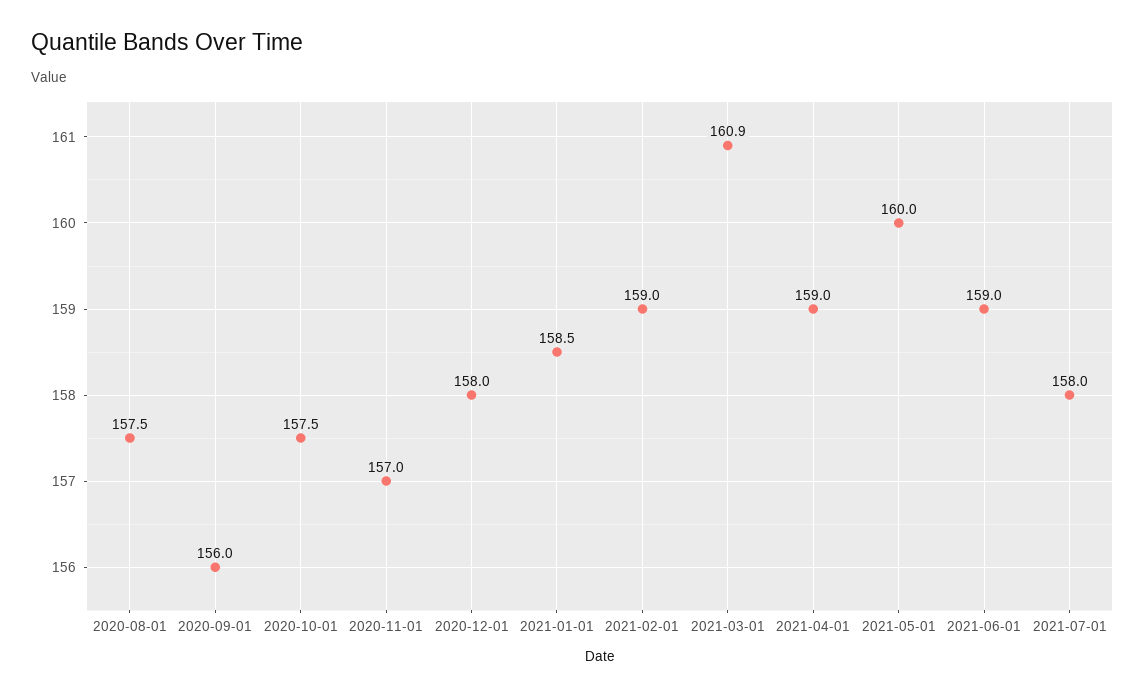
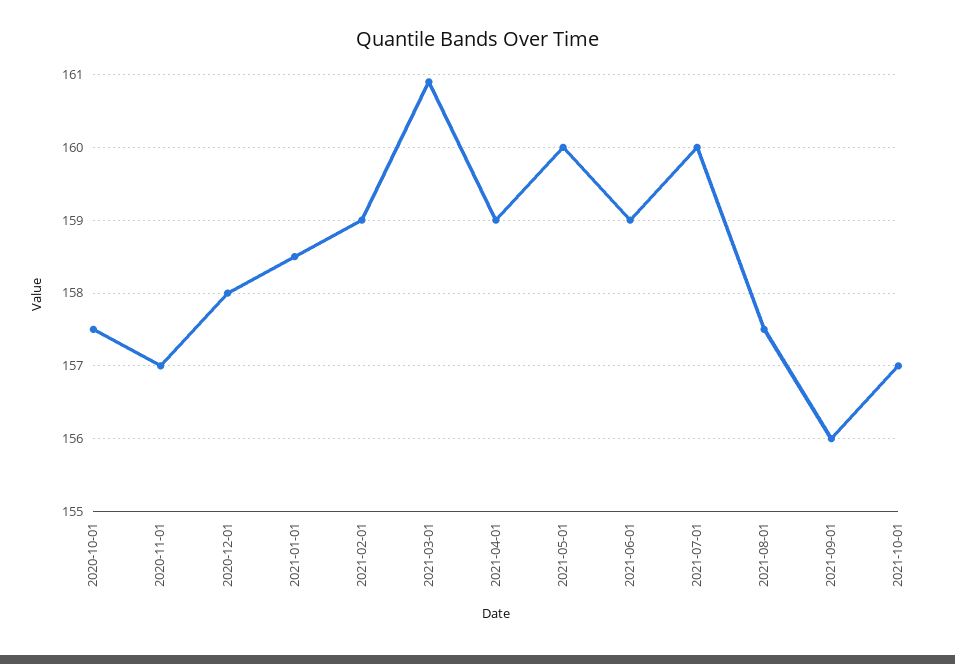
2020-08-01: 157.5 -> none
2020-09-01: 156 -> none
2021-07-01: 158 -> 160
2021-08-01: none -> 157.5
2021-09-01: none -> 156
2021-10-01: none -> 157

